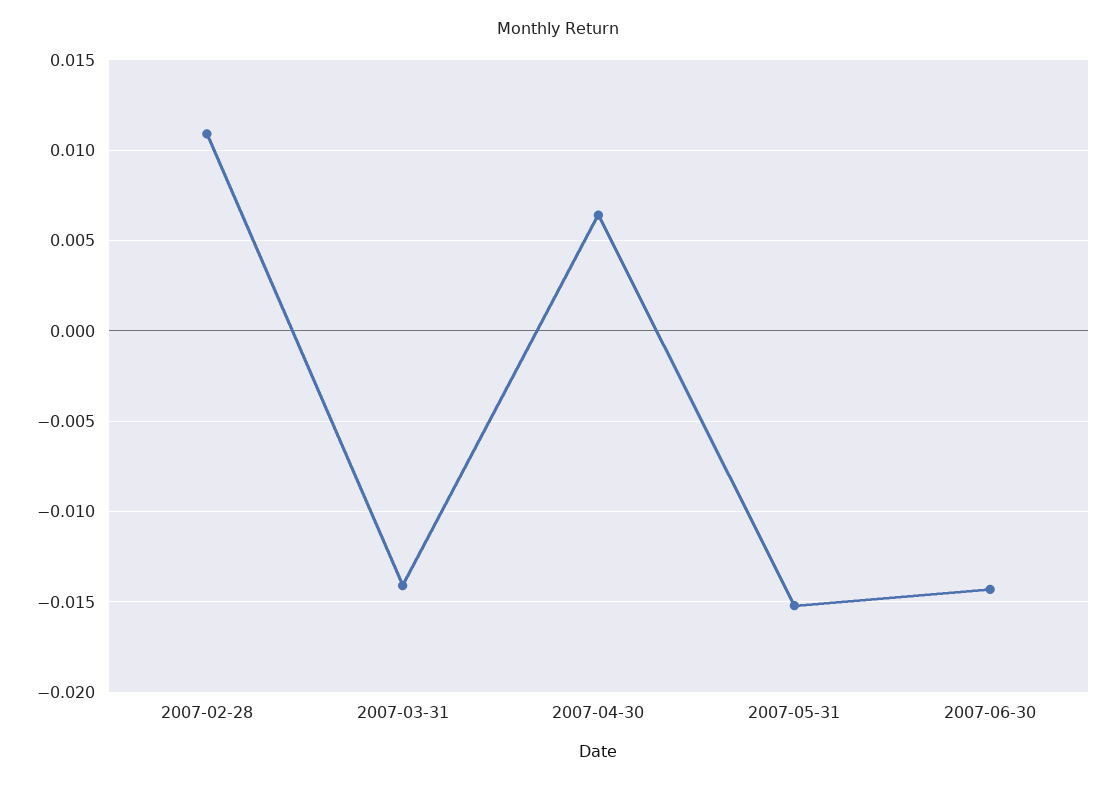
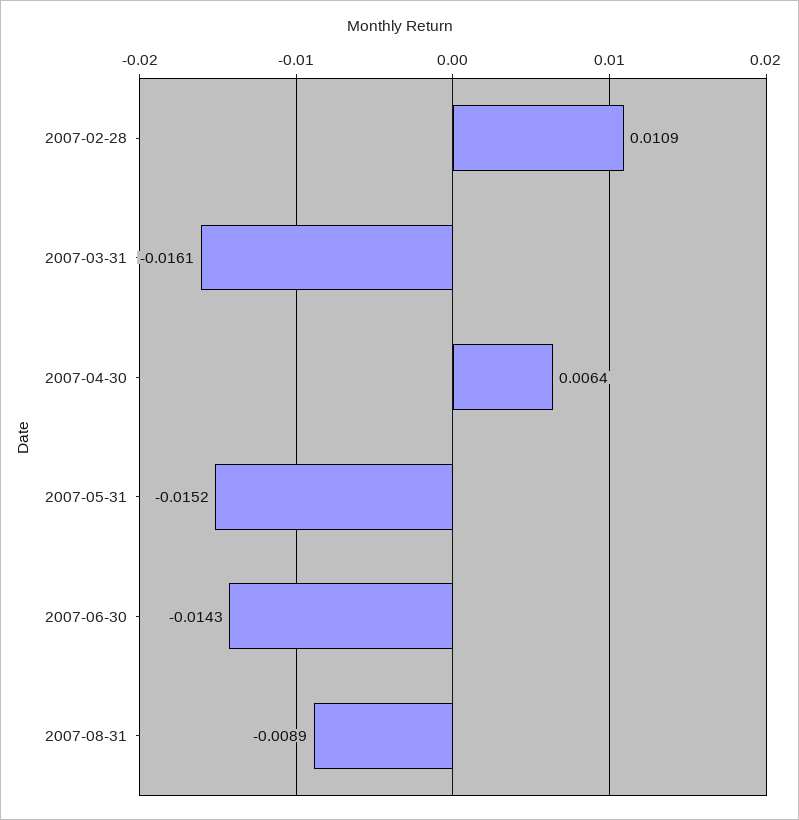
2007-03-31: -0.014 -> -0.0161
2007-08-31: none -> -0.0089

